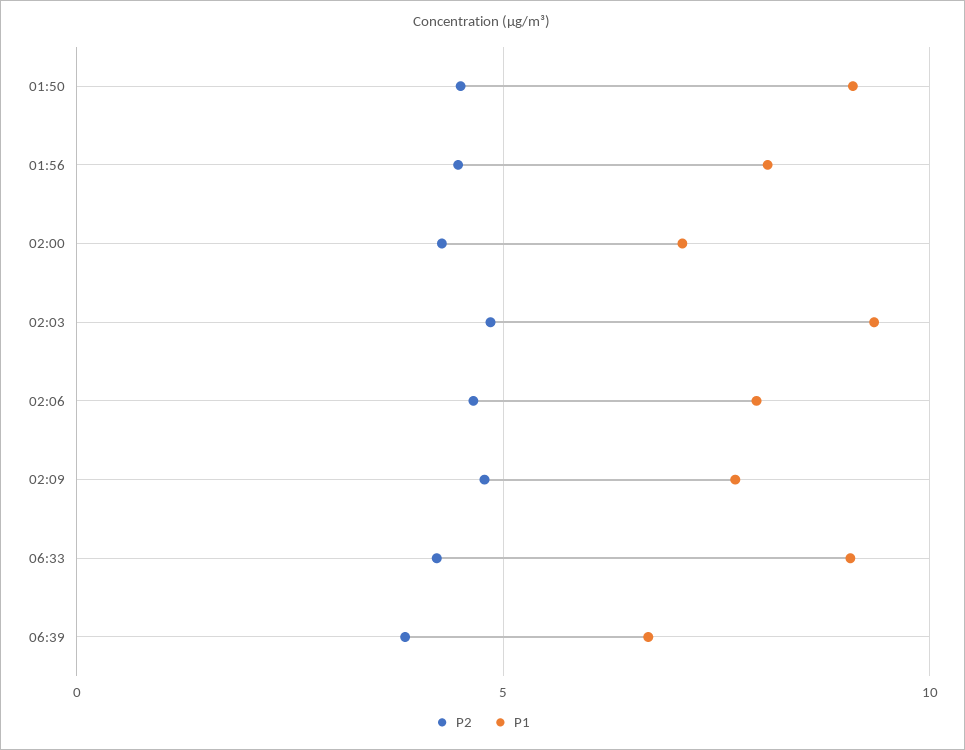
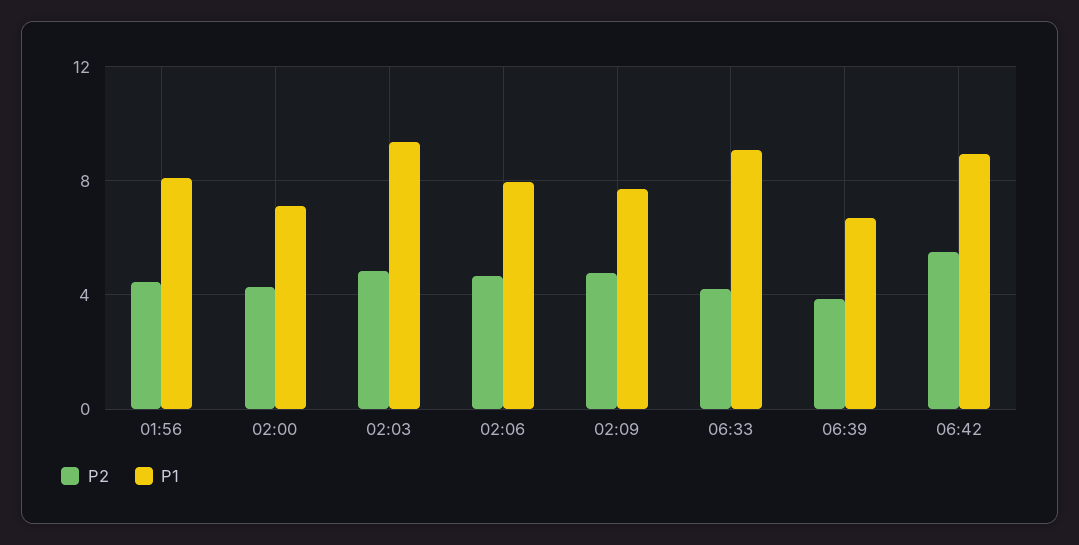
P2, 01:50: 4.5 -> none
P1, 01:50: 9 -> none
P2, 06:42: none -> 5.5
P1, 06:42: none -> 9

